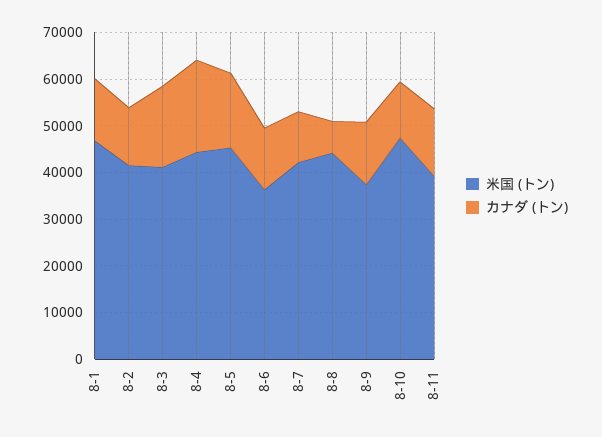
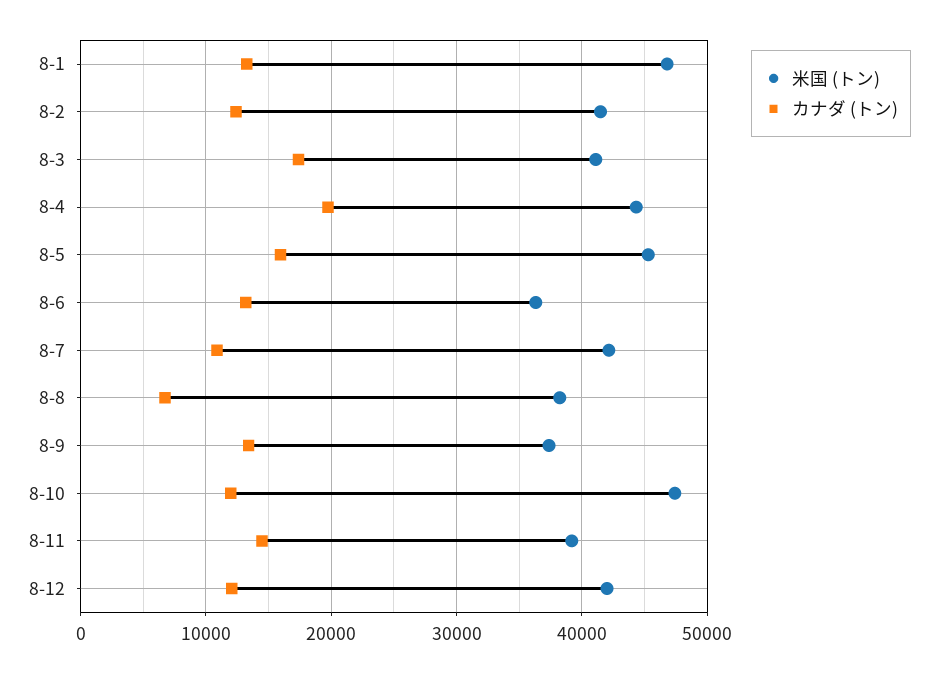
米国 (トン), 8-8: 44000 -> 38000
米国 (トン), 8-12: none -> 42000
カナダ (トン), 8-12: none -> 12000

